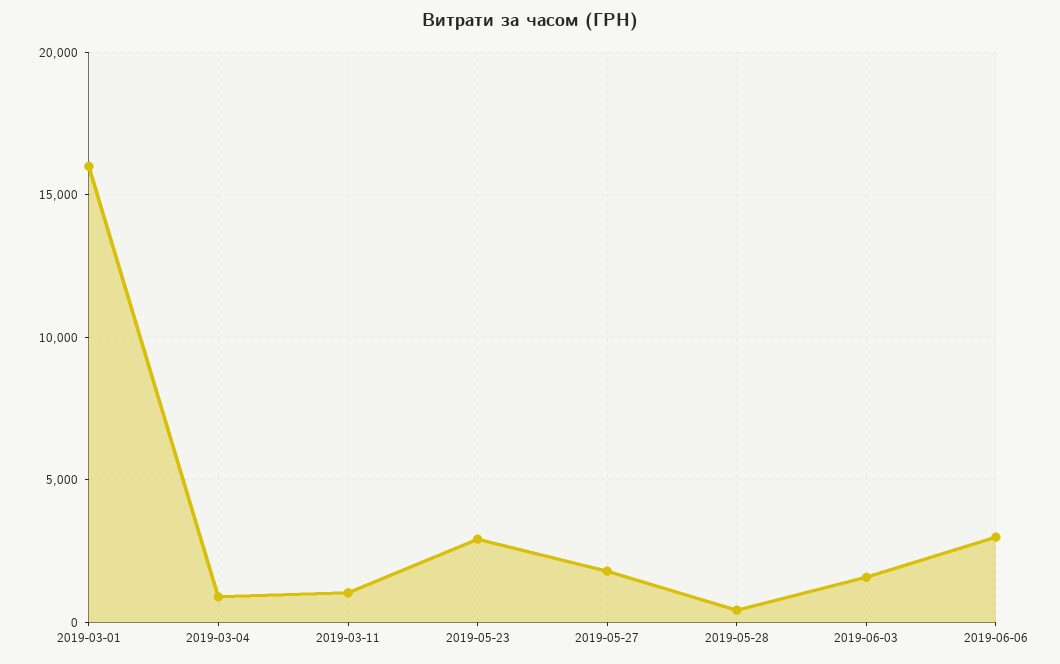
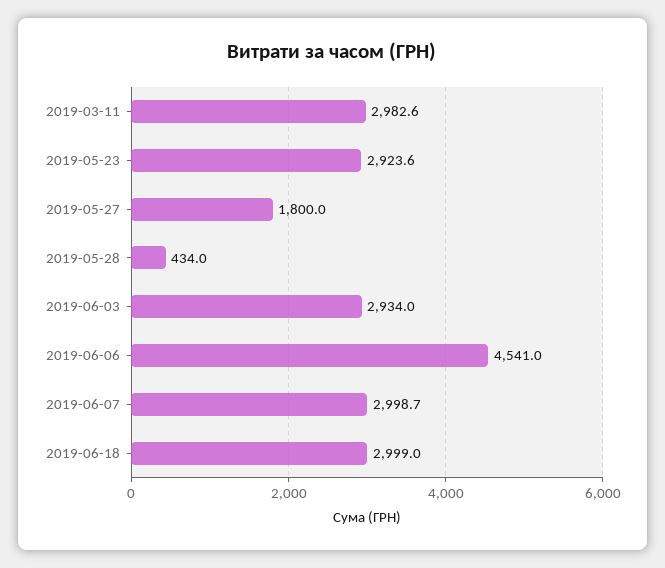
2019-03-01: 16000 -> none
2019-03-04: 1000 -> none
2019-03-11: 1000 -> 2982.6
2019-06-03: 1500 -> 2934
2019-06-06: 3000 -> 4541
2019-06-07: none -> 2998.7
2019-06-18: none -> 2999

